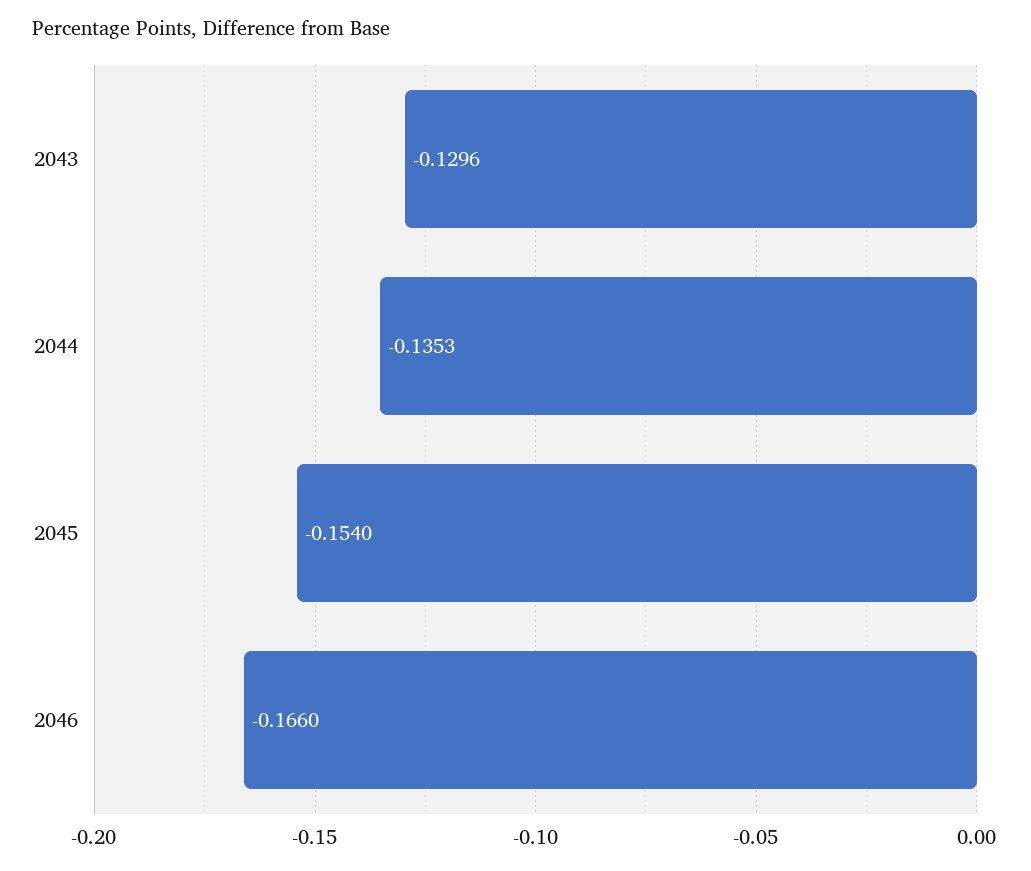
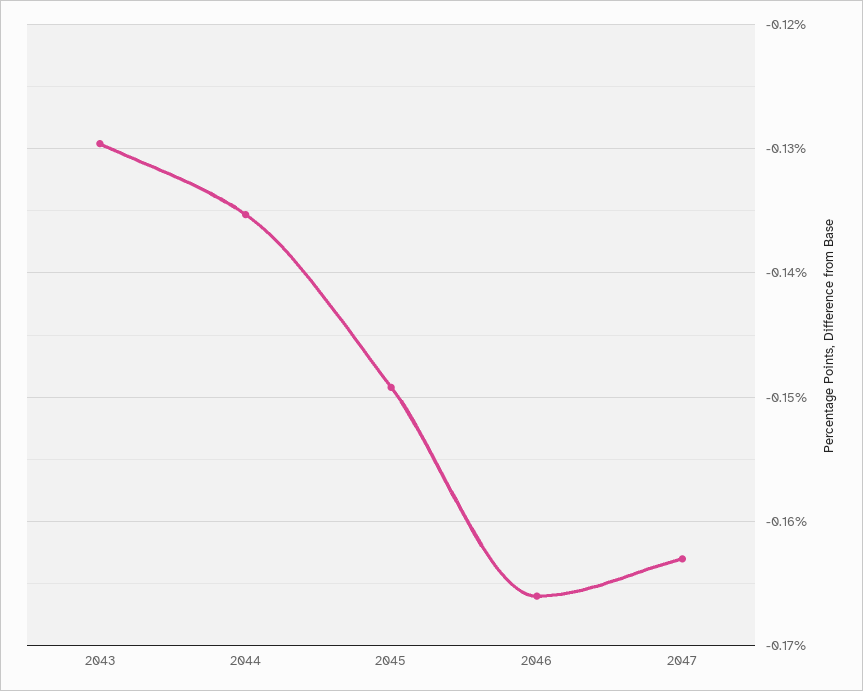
2045: -0.154 -> -0.149
2047: none -> -0.163

